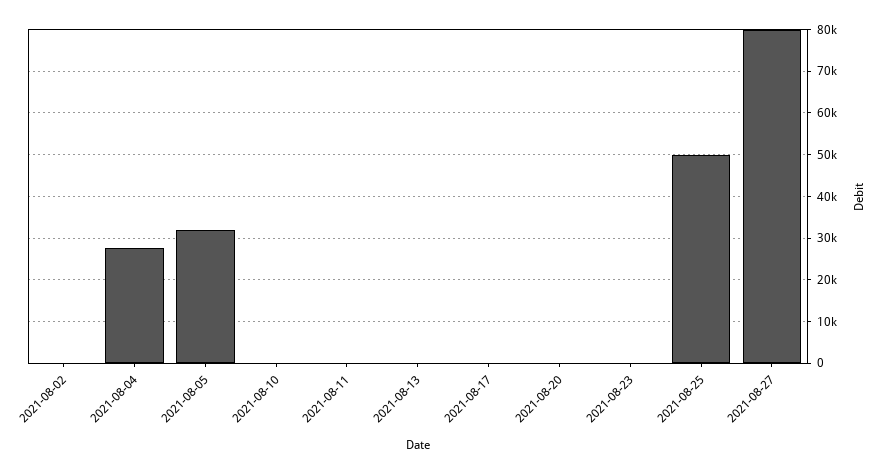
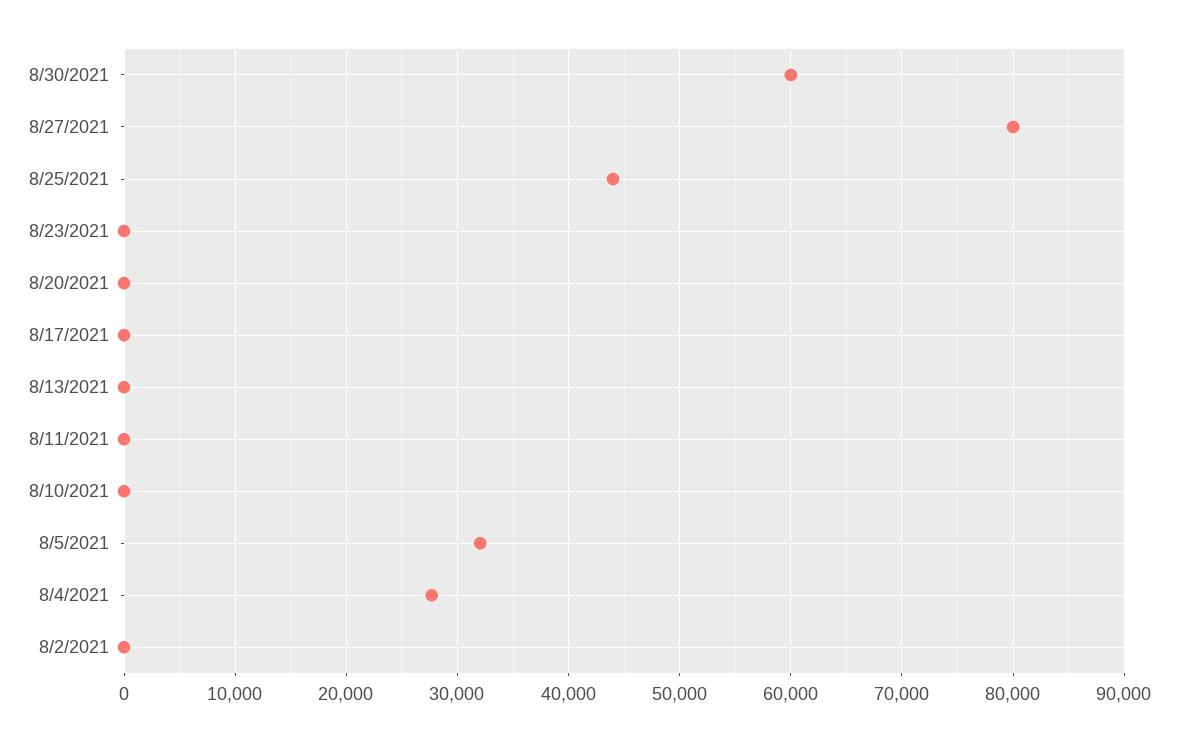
2021-08-25: 50000 -> 44000
8/30/2021: none -> 60000

